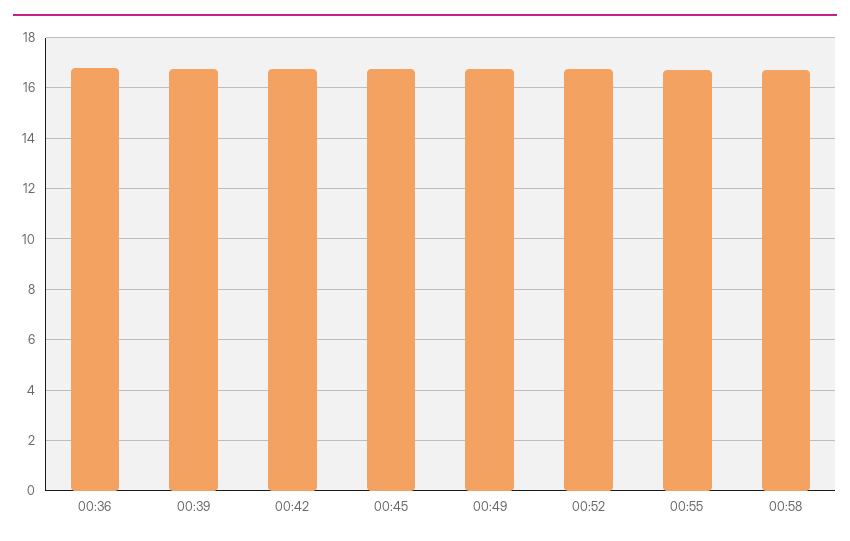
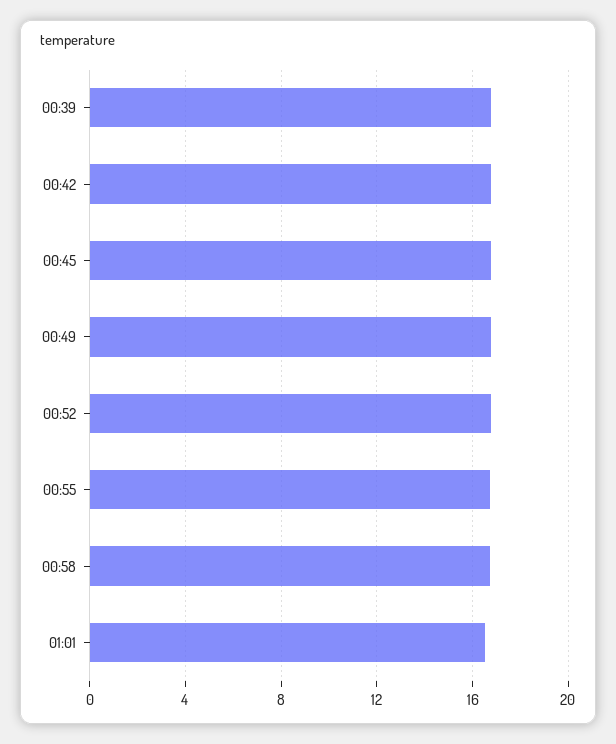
00:36: 16.75 -> none
01:01: none -> 16.5

